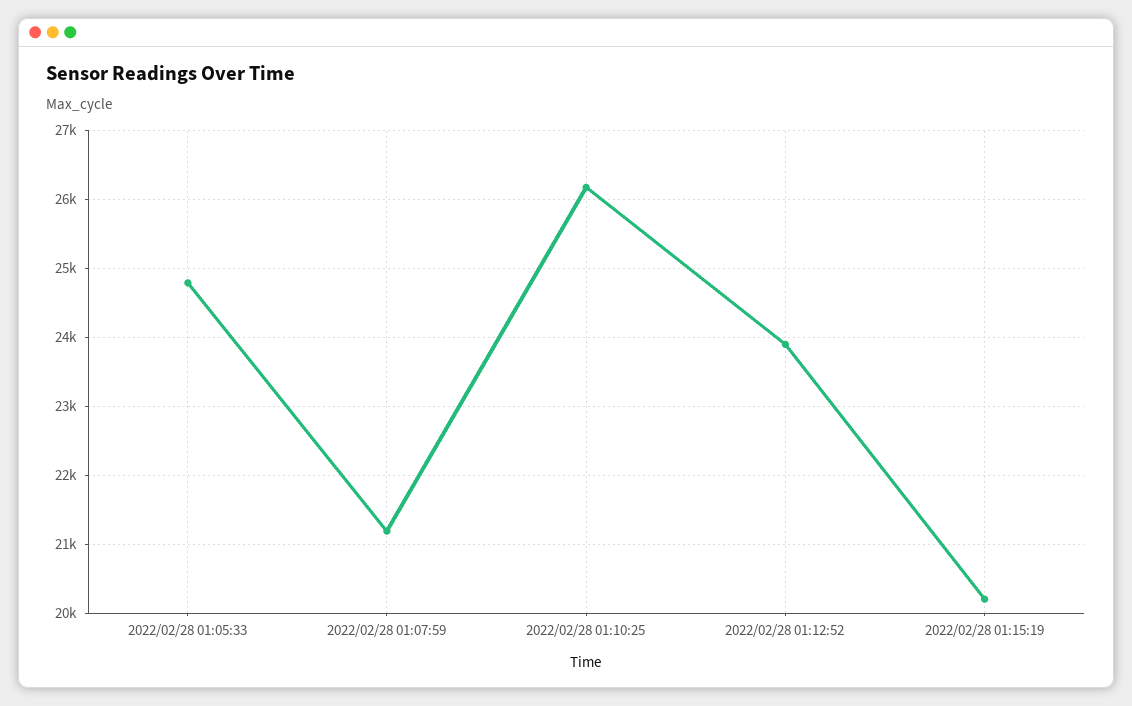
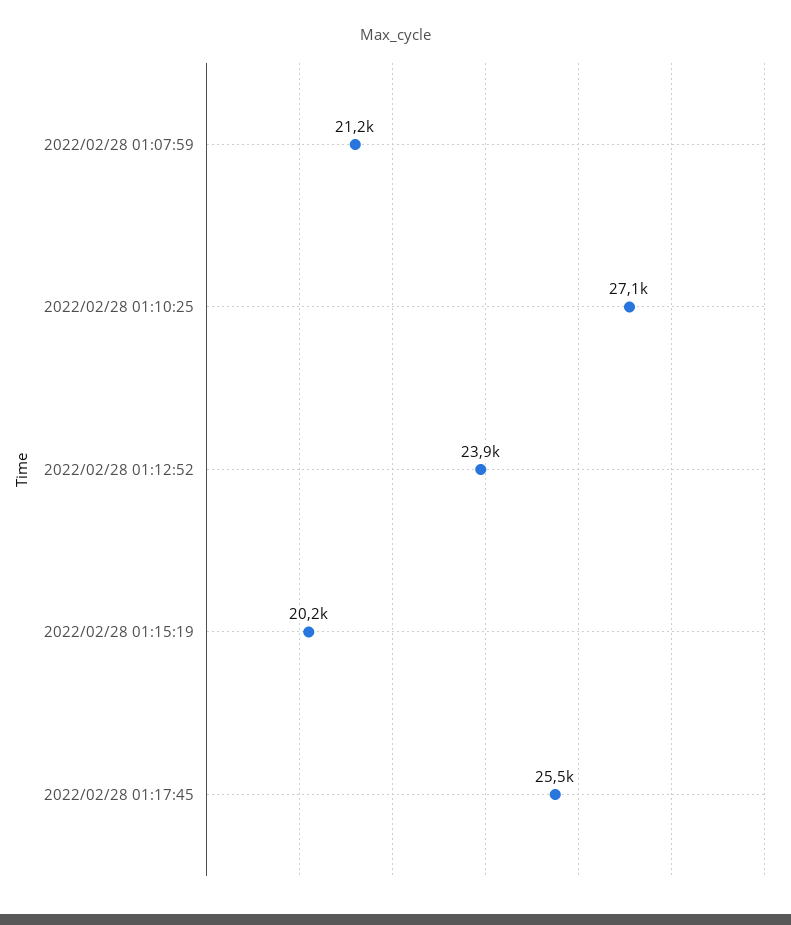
2022/02/28 01:05:33: 24800 -> none
2022/02/28 01:10:25: 26200 -> 27100
2022/02/28 01:17:45: none -> 25500

